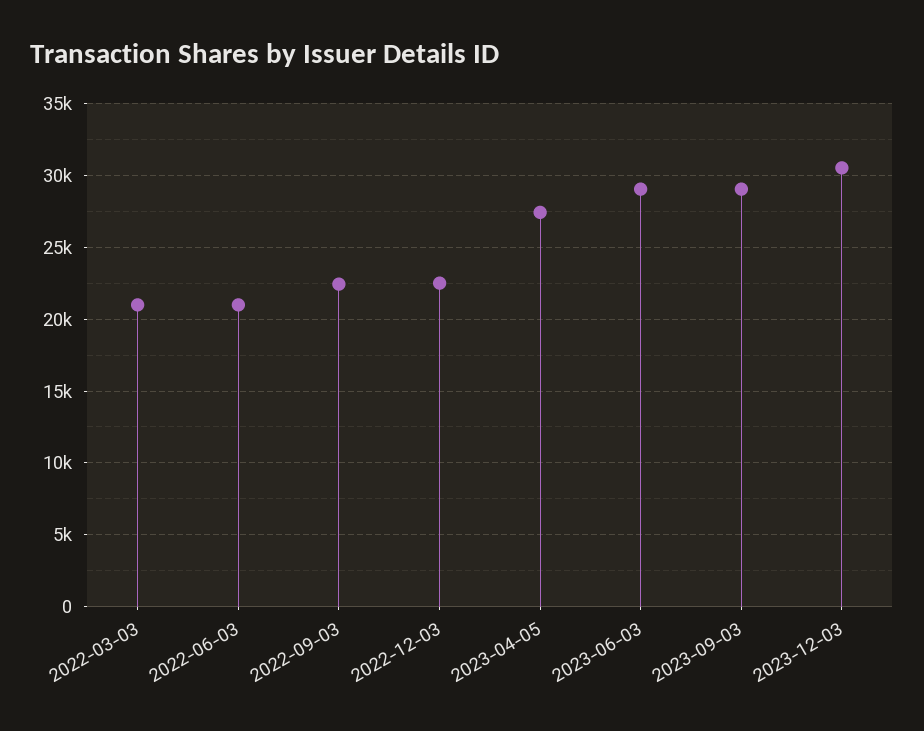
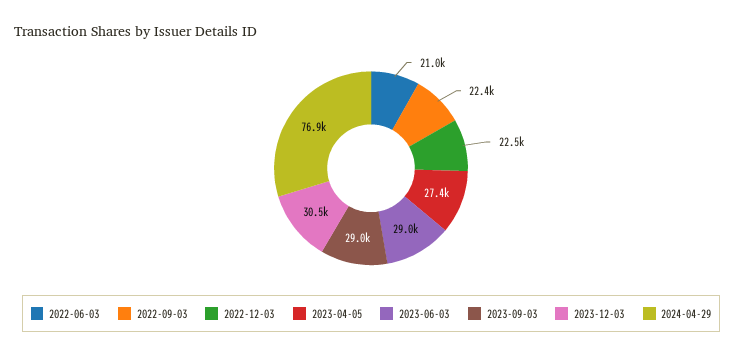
2022-03-03: 21000 -> none
2024-04-29: none -> 76900

